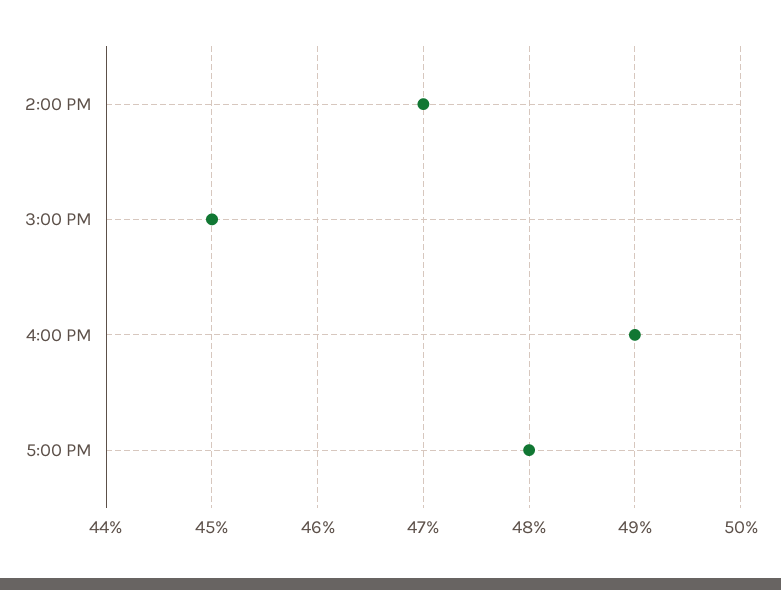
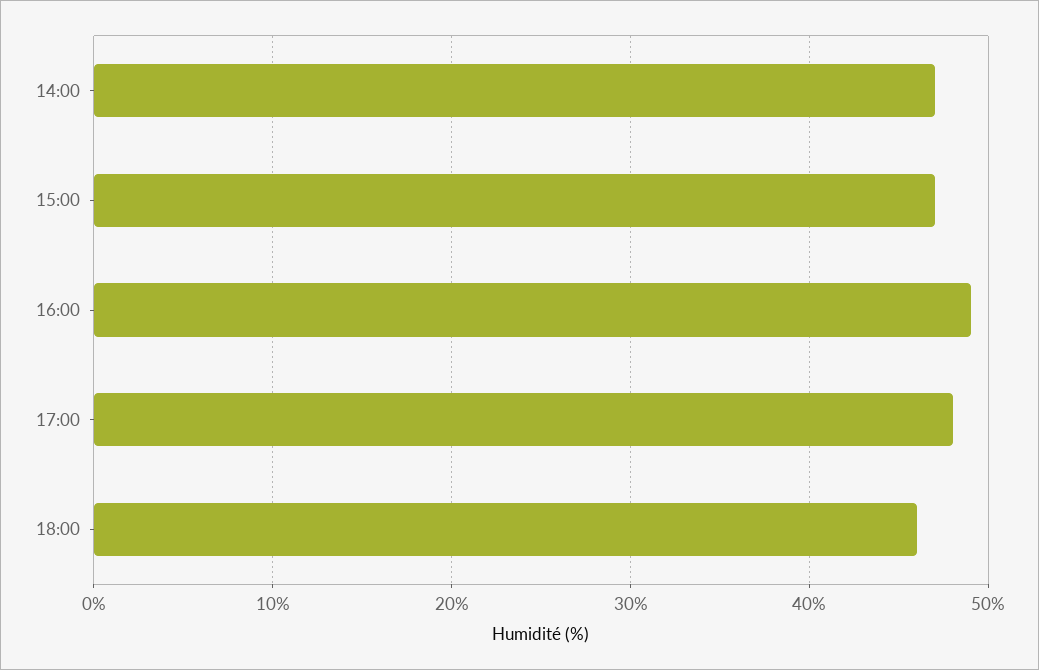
3:00 PM: 45 -> 47
18:00: none -> 46

